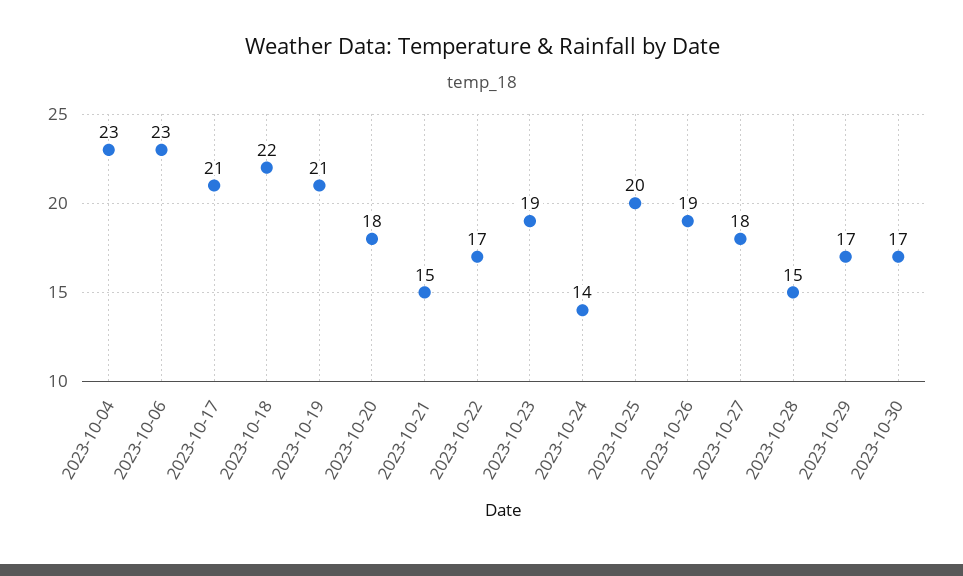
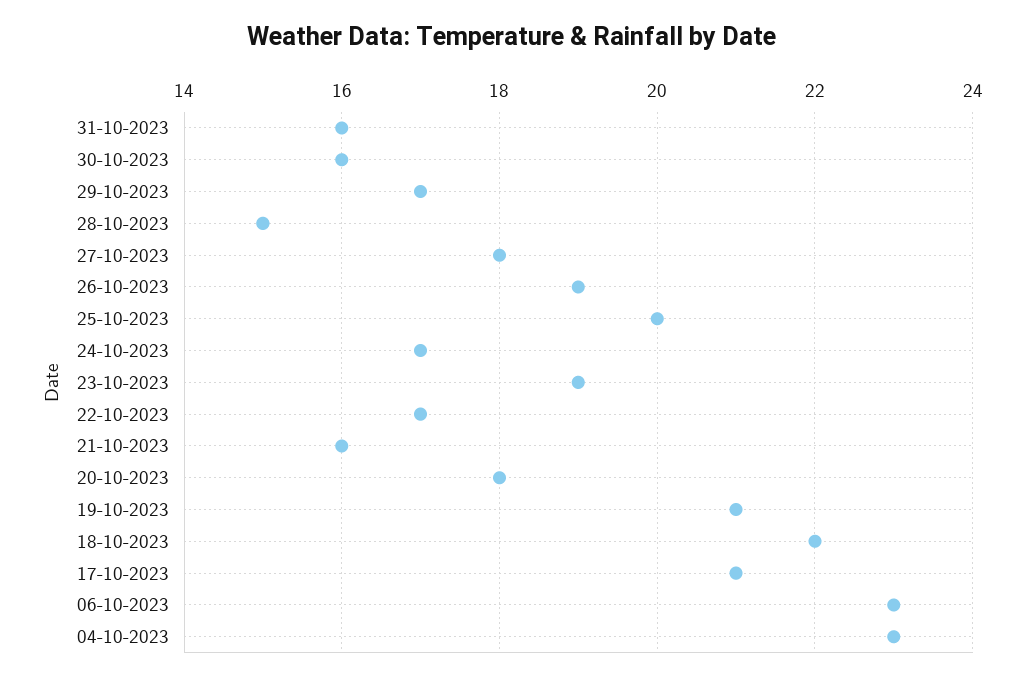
2023-10-21: 15 -> 16
2023-10-24: 14 -> 17
2023-10-30: 17 -> 16
31-10-2023: none -> 16

